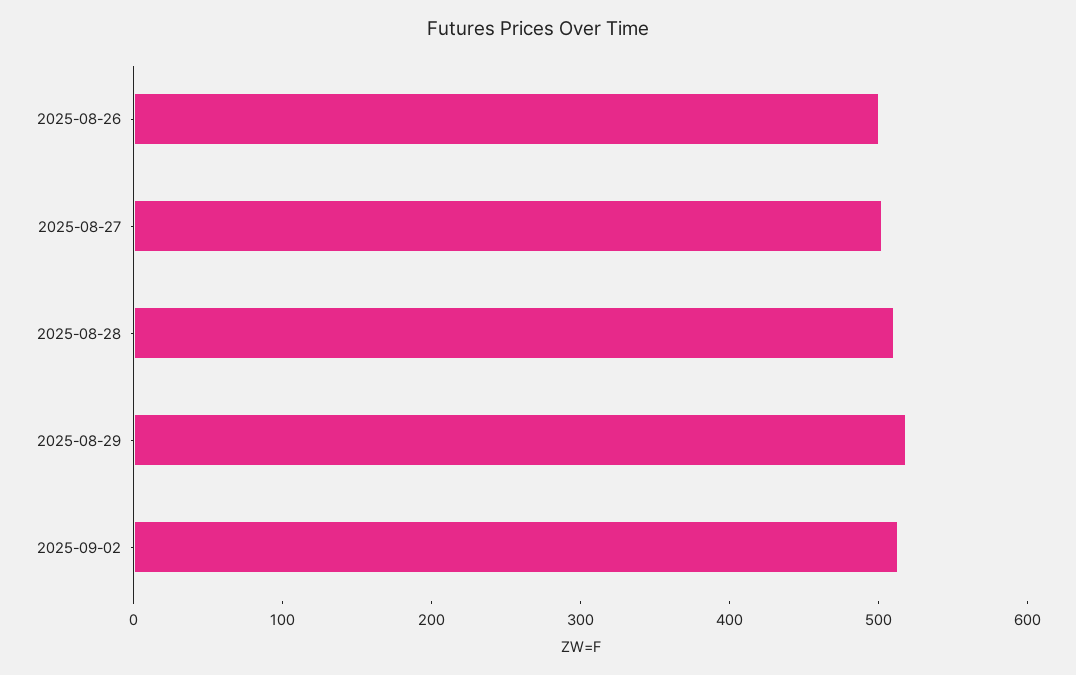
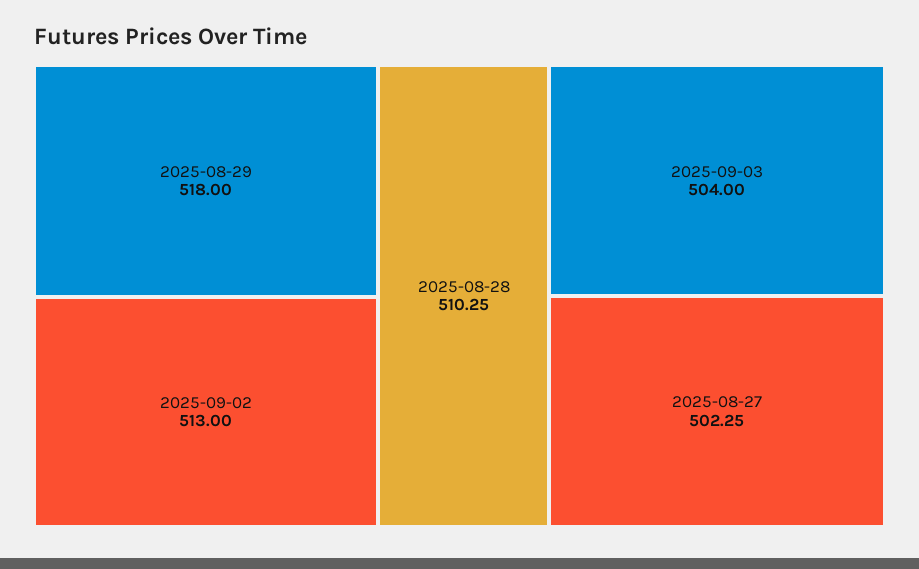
2025-08-26: 500 -> none
2025-09-03: none -> 504

